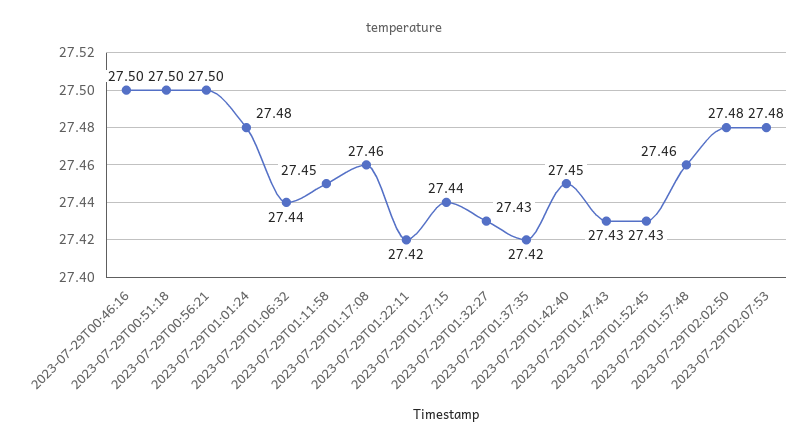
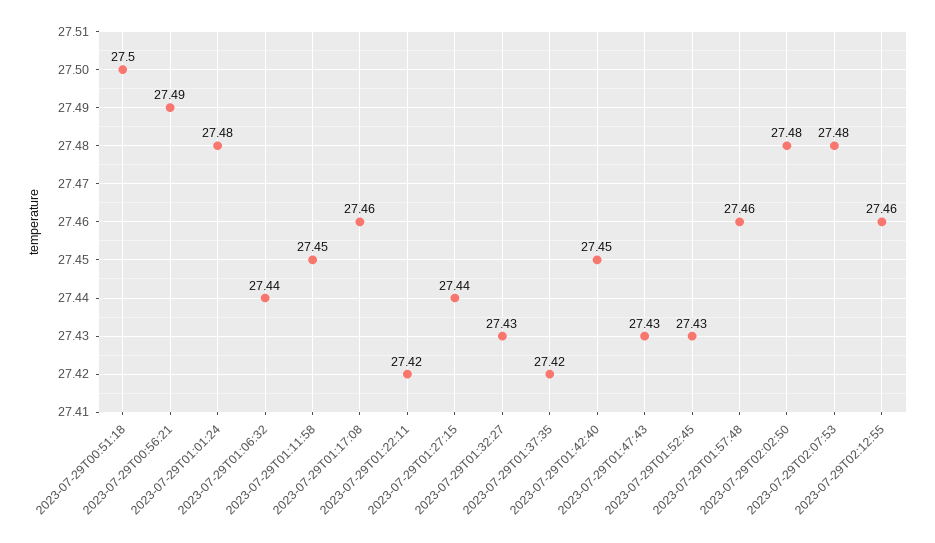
2023-07-29T00:46:16: 27.5 -> none
2023-07-29T00:56:21: 27.5 -> 27.49
2023-07-29T02:12:55: none -> 27.46

